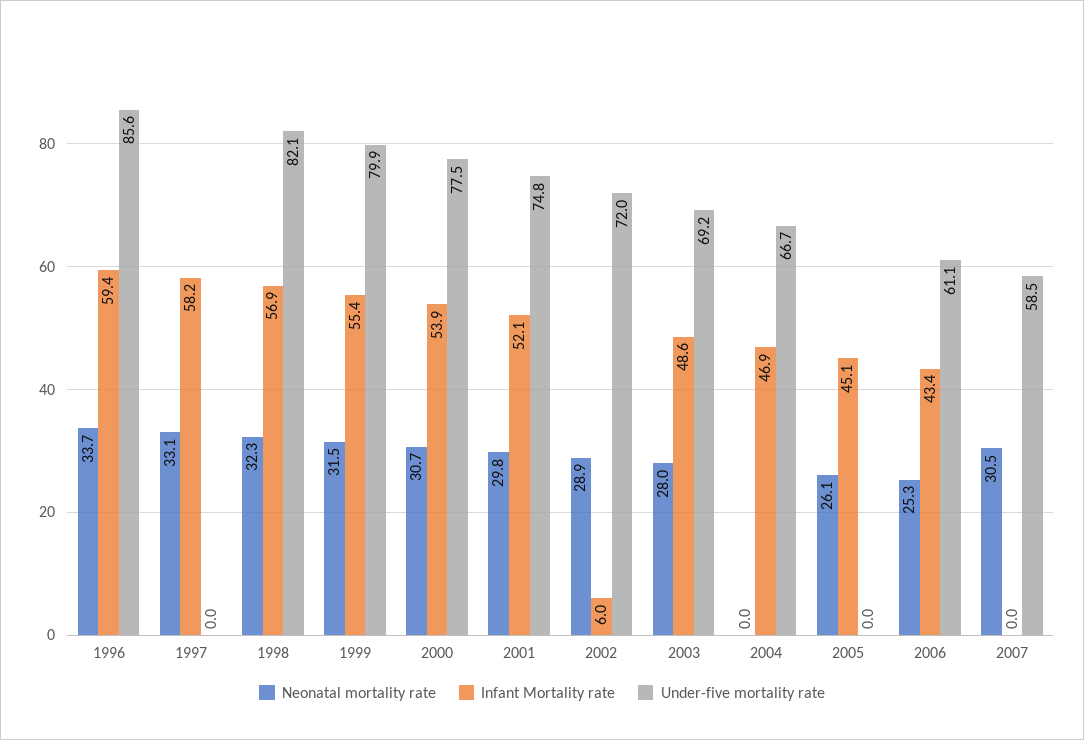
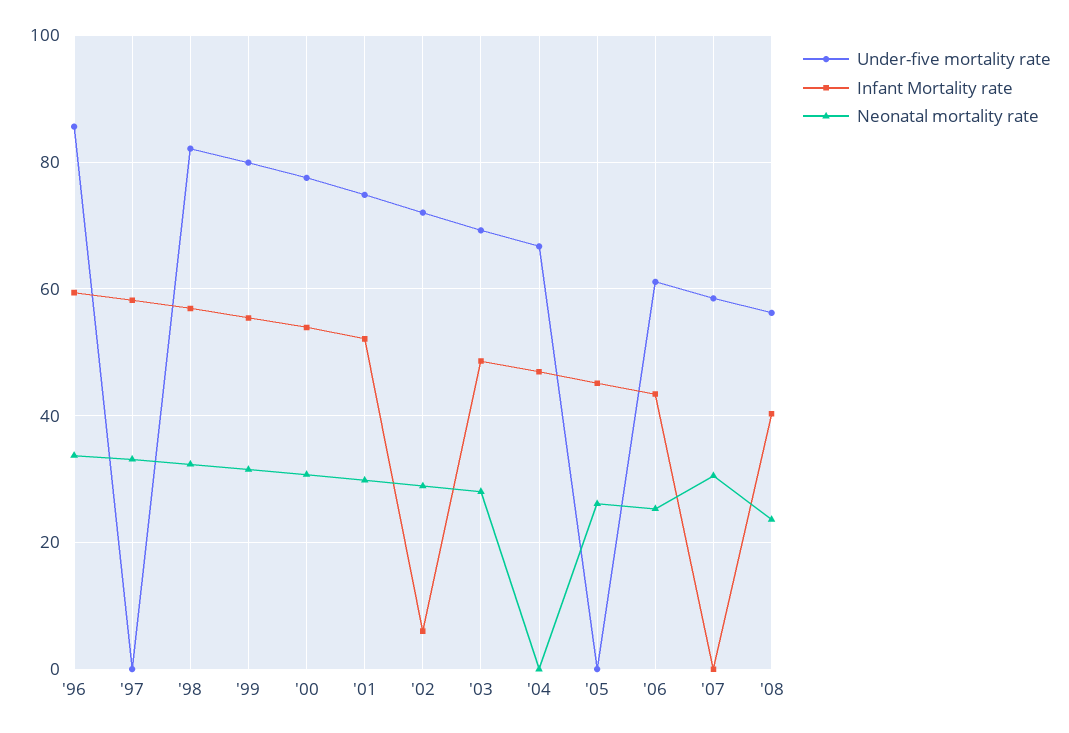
Under-five mortality rate, '08: none -> 56
Infant Mortality rate, '08: none -> 40
Neonatal mortality rate, '08: none -> 24

